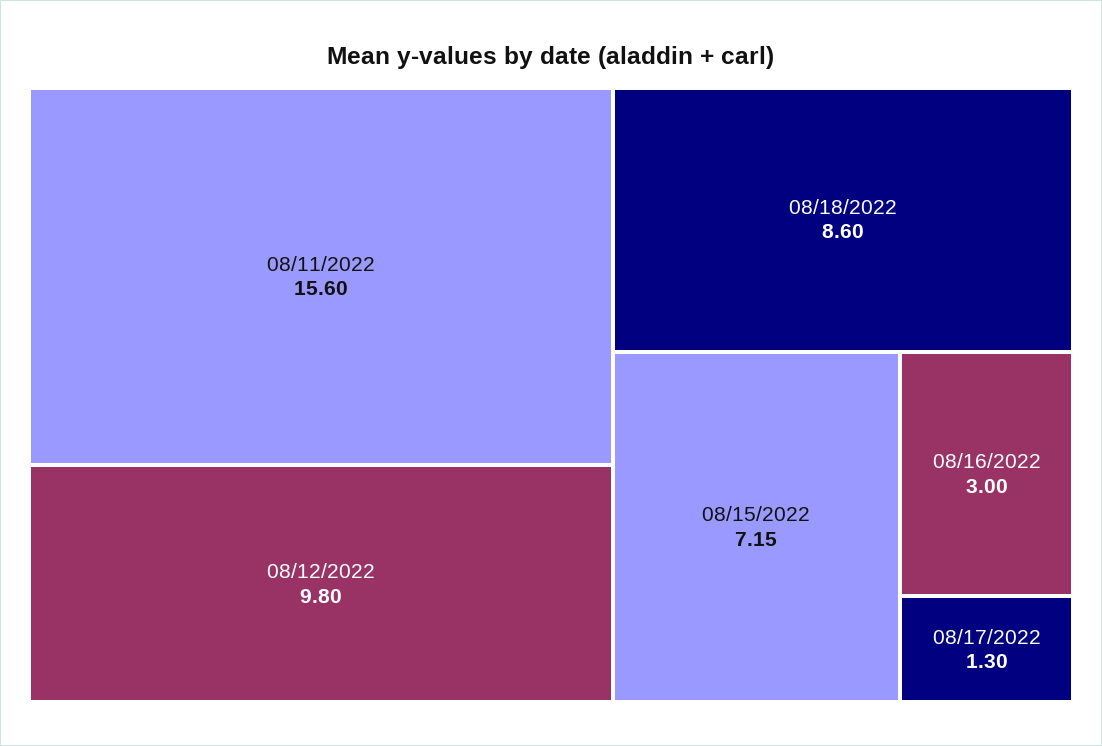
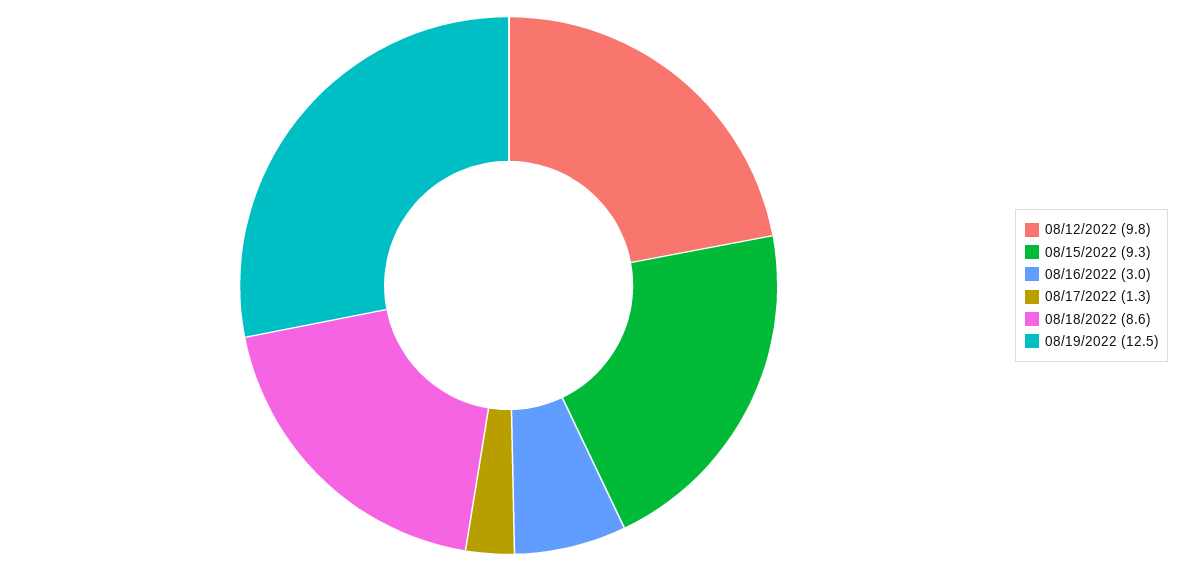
08/11/2022: 15.6 -> none
08/15/2022: 7.15 -> 9.3
08/19/2022: none -> 12.5

